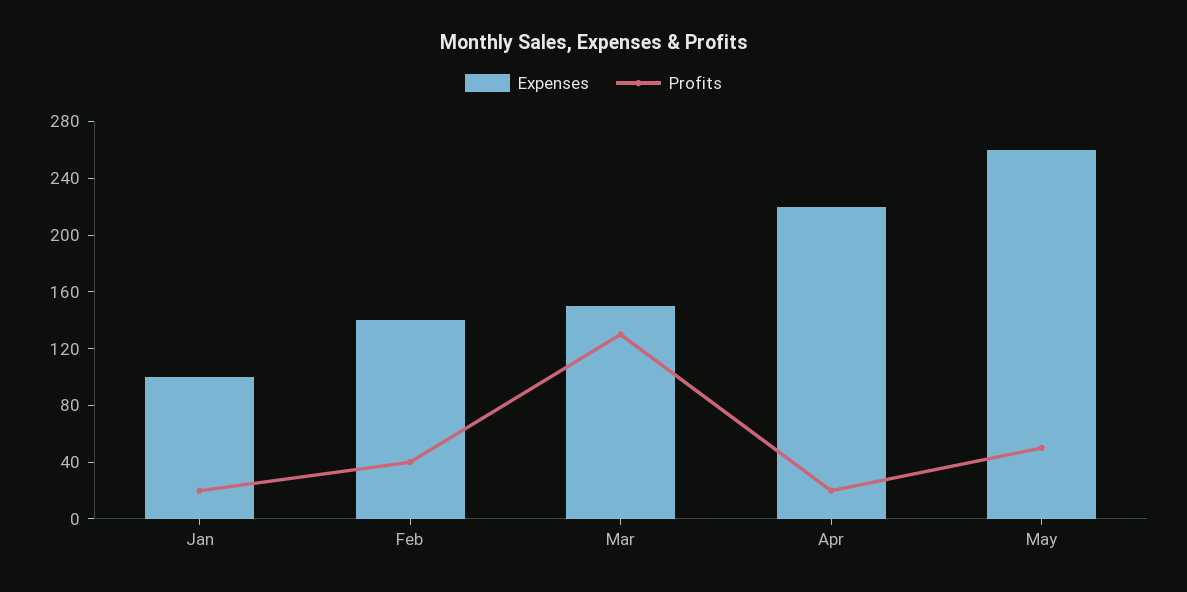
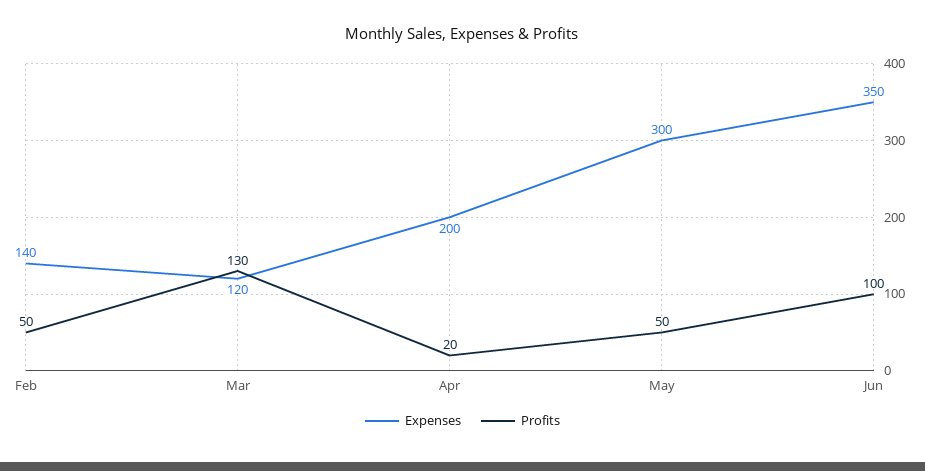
Expenses, Jan: 100 -> none
Profits, Jan: 20 -> none
Profits, Feb: 40 -> 50
Expenses, Mar: 150 -> 120
Expenses, Apr: 220 -> 200
Expenses, May: 260 -> 300
Expenses, Jun: none -> 350
Profits, Jun: none -> 100

